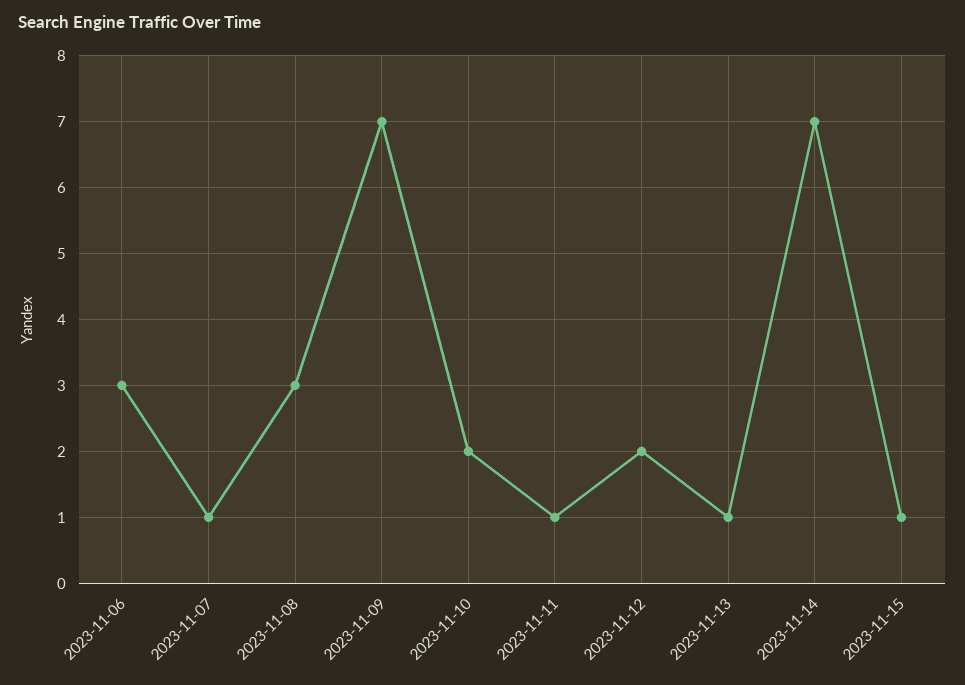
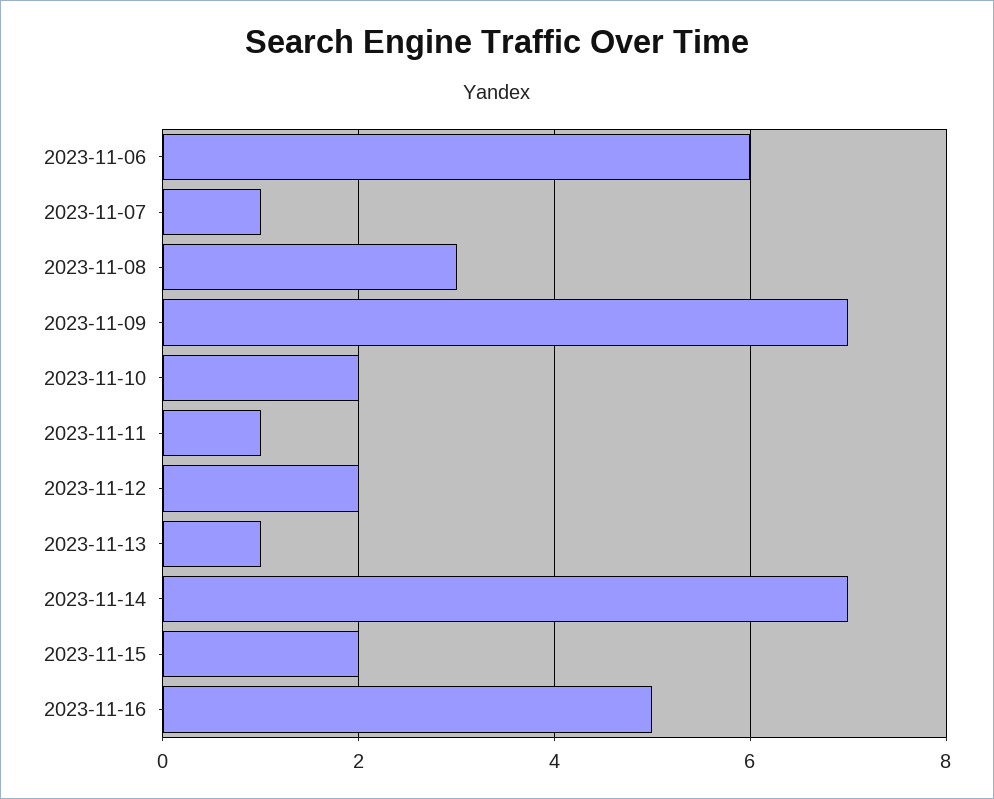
2023-11-06: 3 -> 6
2023-11-15: 1 -> 2
2023-11-16: none -> 5

